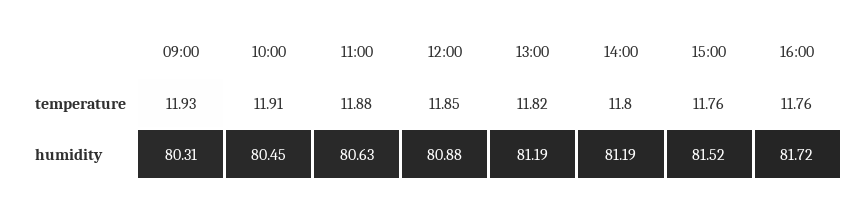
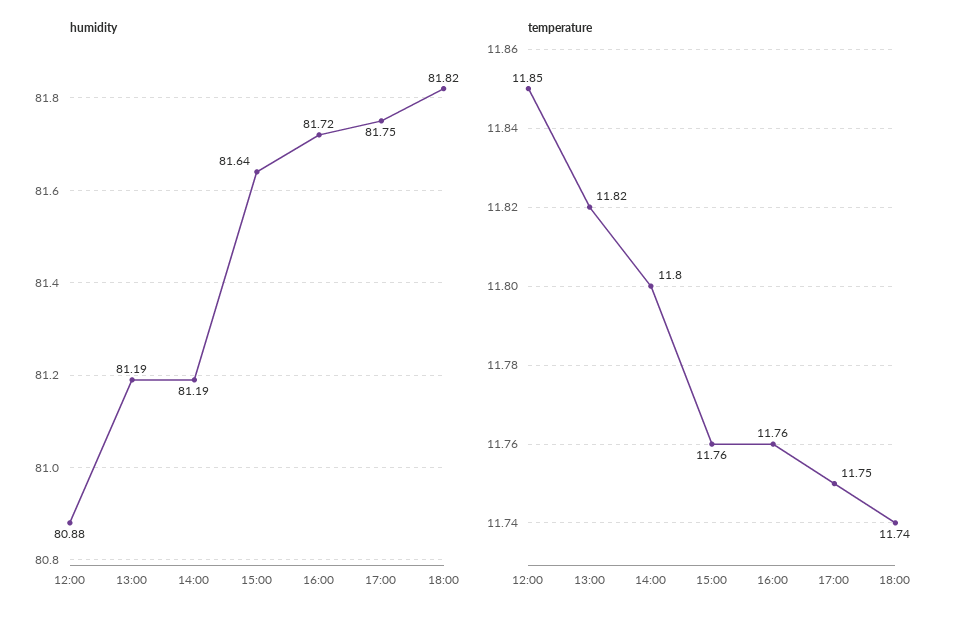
temperature, 09:00: 11.93 -> none
temperature, 10:00: 11.91 -> none
temperature, 11:00: 11.88 -> none
humidity, 09:00: 80.31 -> none
humidity, 10:00: 80.45 -> none
humidity, 11:00: 80.63 -> none
humidity, 15:00: 81.52 -> 81.64
humidity, 17:00: none -> 81.75
humidity, 18:00: none -> 81.82
temperature, 17:00: none -> 11.75
temperature, 18:00: none -> 11.74

